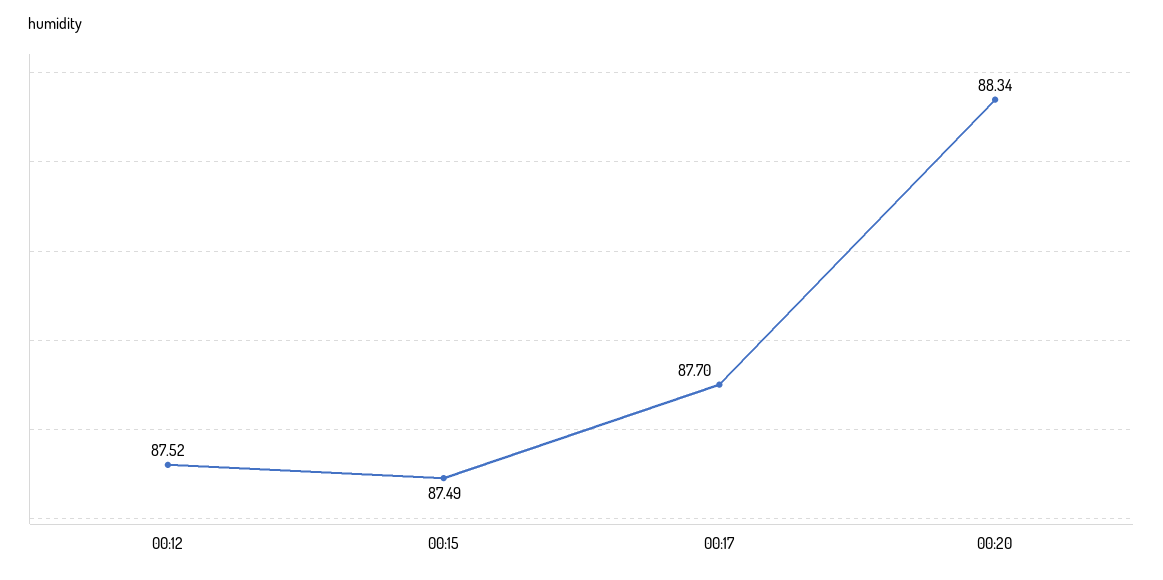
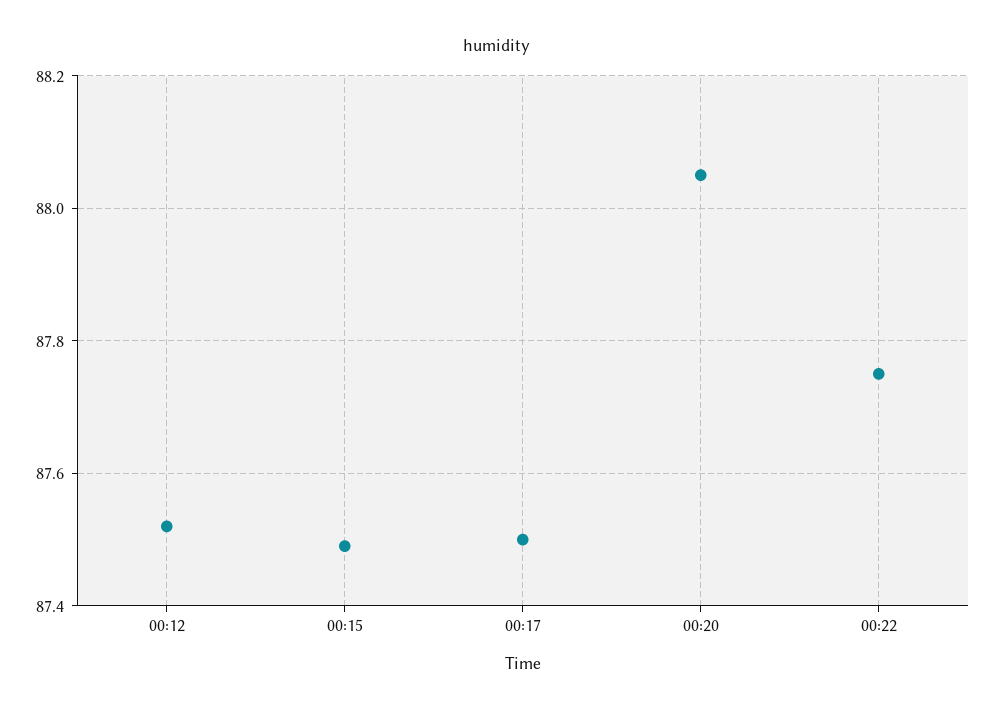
00:17: 87.7 -> 87.5
00:20: 88.34 -> 88.05
00:22: none -> 87.75

